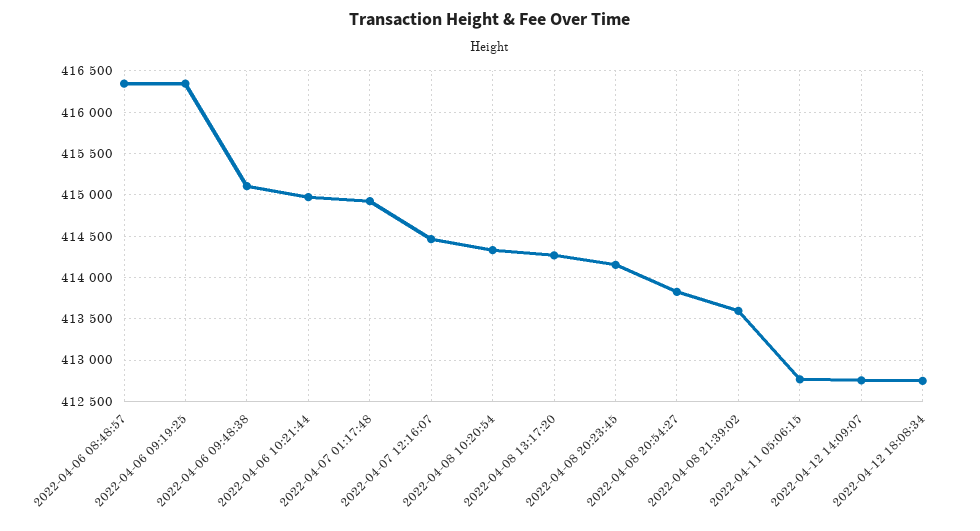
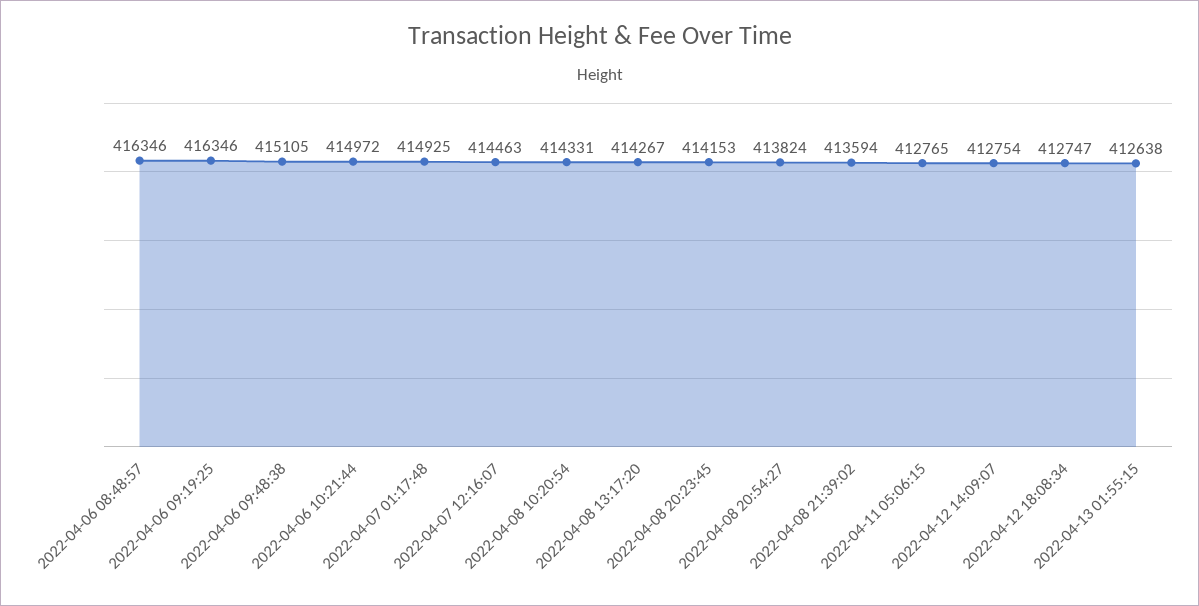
2022-04-13 01:55:15: none -> 412638

